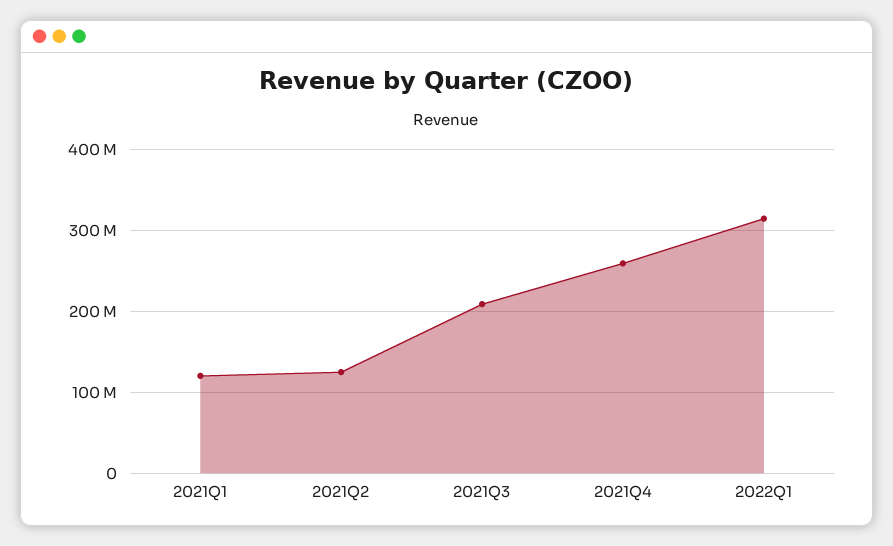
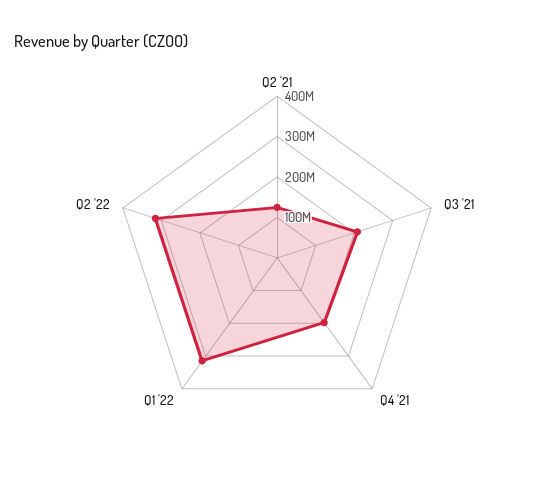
2021Q1: 120000000 -> none
2021Q4: 260000000 -> 200000000
Q2 '22: none -> 320000000

